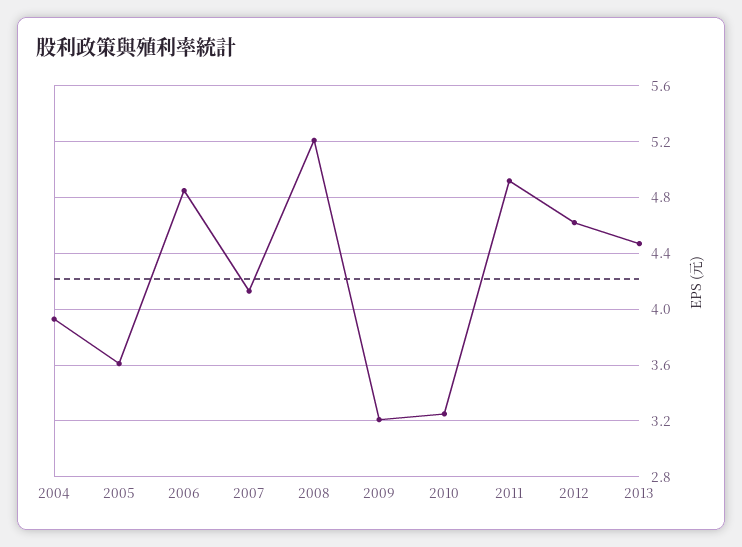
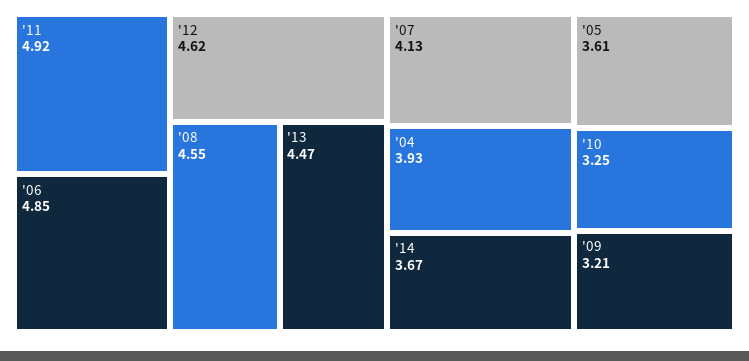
2008: 5.2 -> 4.55
'14: none -> 3.67

